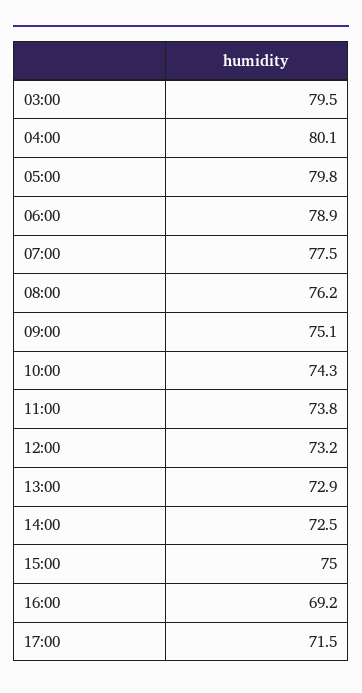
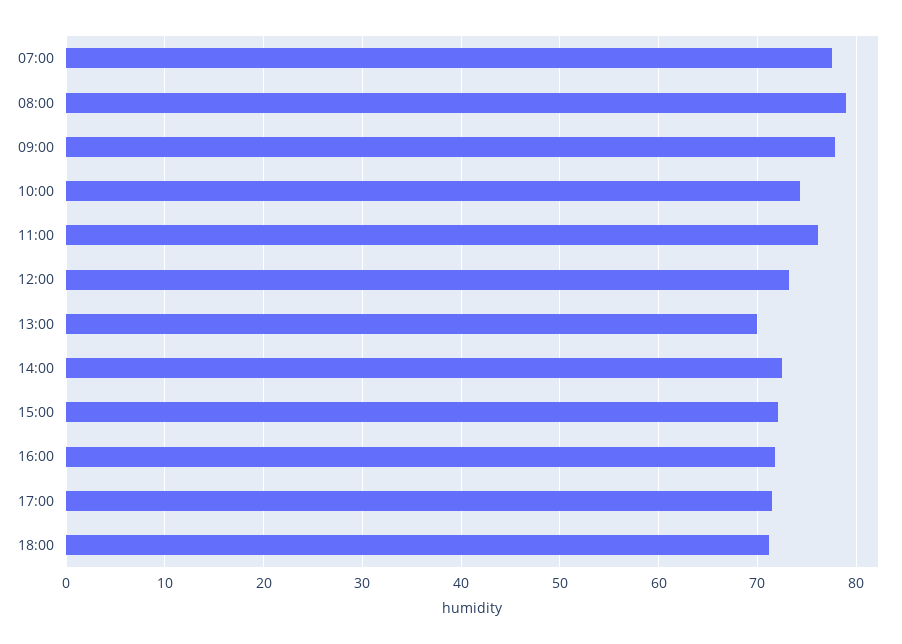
03:00: 79.5 -> none
04:00: 80.1 -> none
05:00: 79.8 -> none
06:00: 78.9 -> none
08:00: 76.2 -> 79
09:00: 75.1 -> 78
11:00: 73.8 -> 76
13:00: 72.9 -> 70
15:00: 75 -> 72
16:00: 69.2 -> 72
18:00: none -> 71

